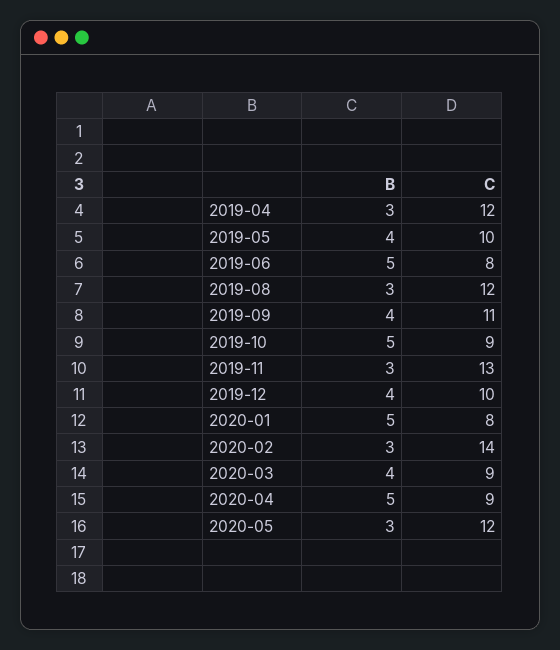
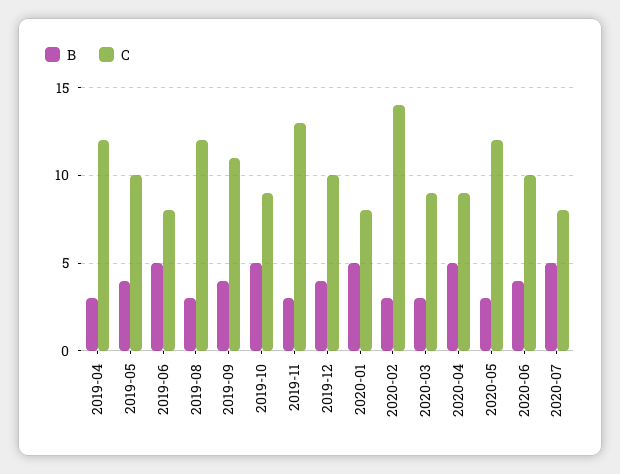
B, 2020-03: 4 -> 3
B, 2020-06: none -> 4
C, 2020-06: none -> 10
B, 2020-07: none -> 5
C, 2020-07: none -> 8

